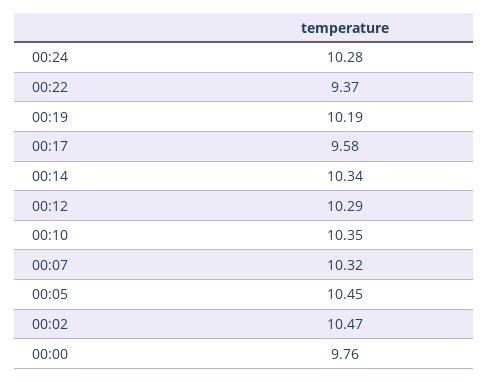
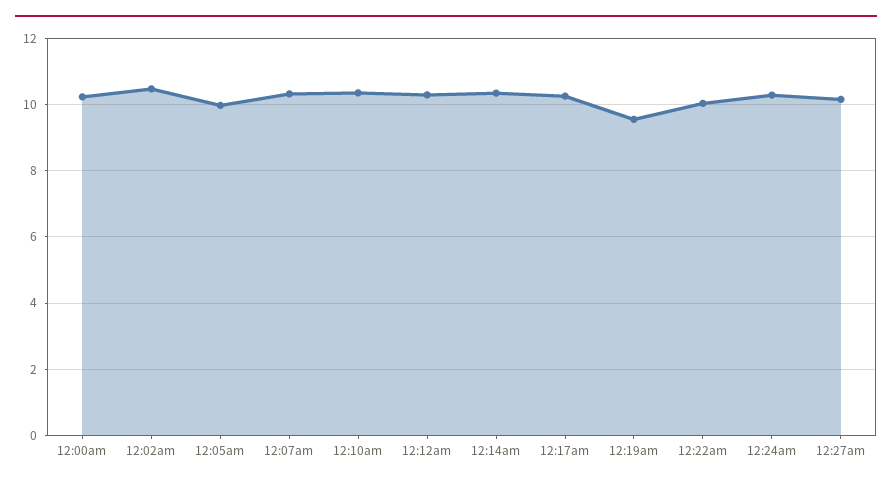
00:22: 9.37 -> 10
00:19: 10.19 -> 9.6
00:17: 9.58 -> 10.2
00:05: 10.45 -> 10
00:00: 9.76 -> 10.2
12:27am: none -> 10.2

